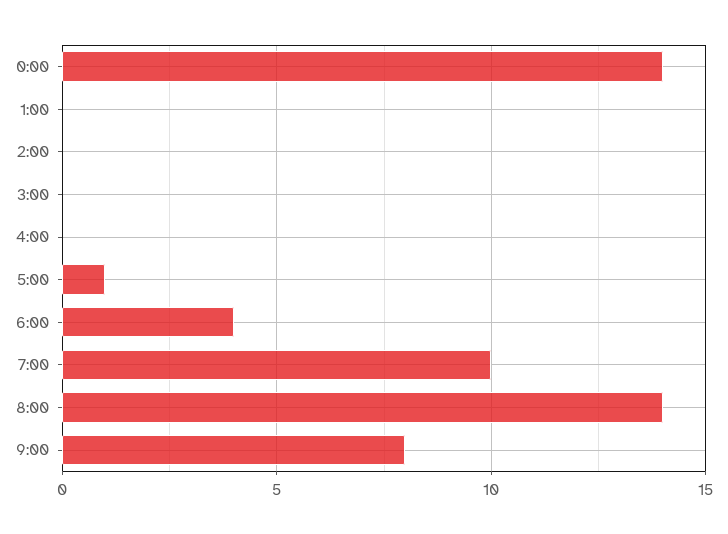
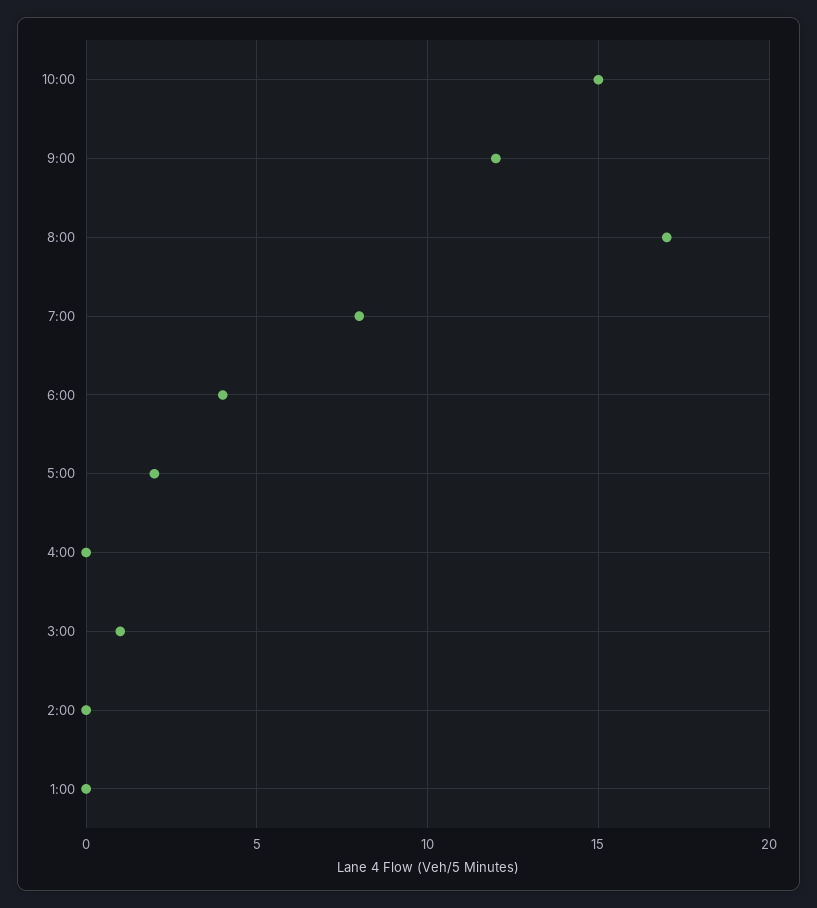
0:00: 14 -> none
3:00: 0 -> 1
5:00: 1 -> 2
7:00: 10 -> 8
8:00: 14 -> 17
9:00: 8 -> 12
10:00: none -> 15

